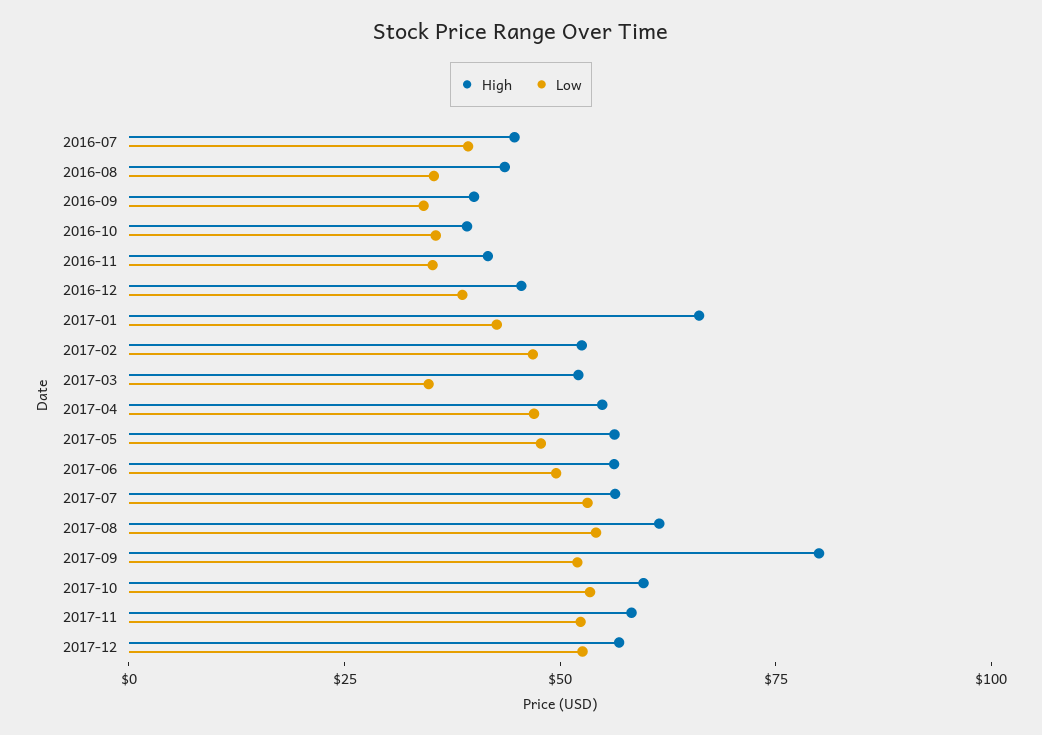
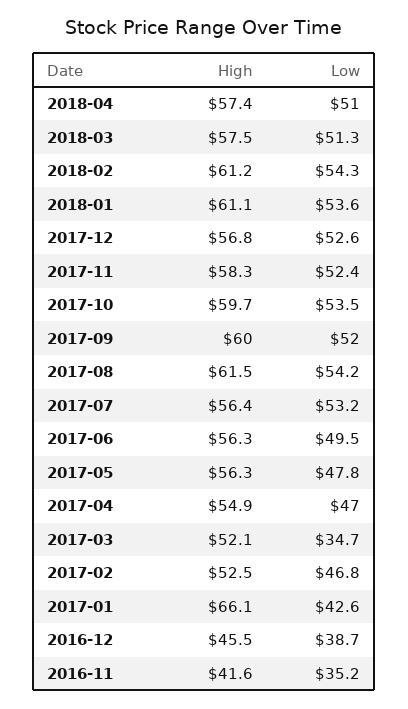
High, 2016-07: 45 -> none
Low, 2016-07: 40 -> none
High, 2016-08: 45 -> none
Low, 2016-08: 35 -> none
High, 2016-09: 40 -> none
Low, 2016-09: 35 -> none
High, 2016-10: 40 -> none
Low, 2016-10: 35 -> none
High, 2017-09: 80 -> 60
High, 2018-04: none -> 57.4
Low, 2018-04: none -> 51
High, 2018-03: none -> 57.5
Low, 2018-03: none -> 51.3
High, 2018-02: none -> 61.2
Low, 2018-02: none -> 54.3
High, 2018-01: none -> 61.1
Low, 2018-01: none -> 53.6

